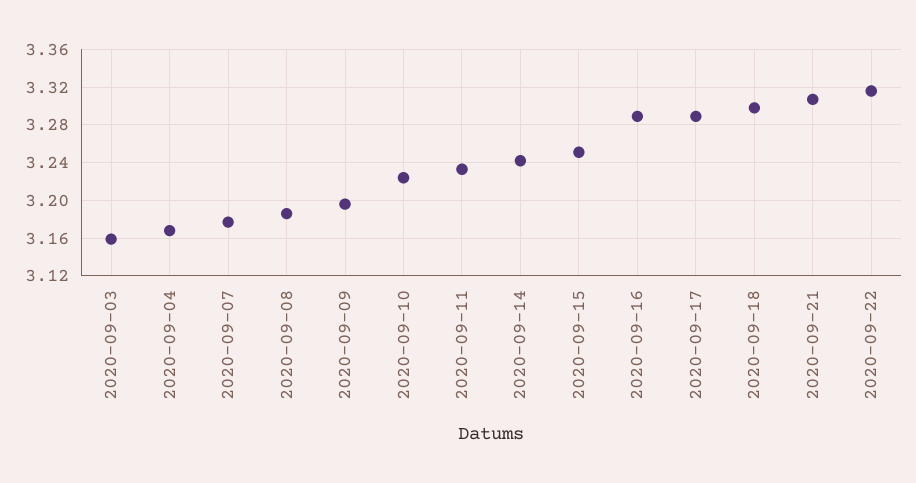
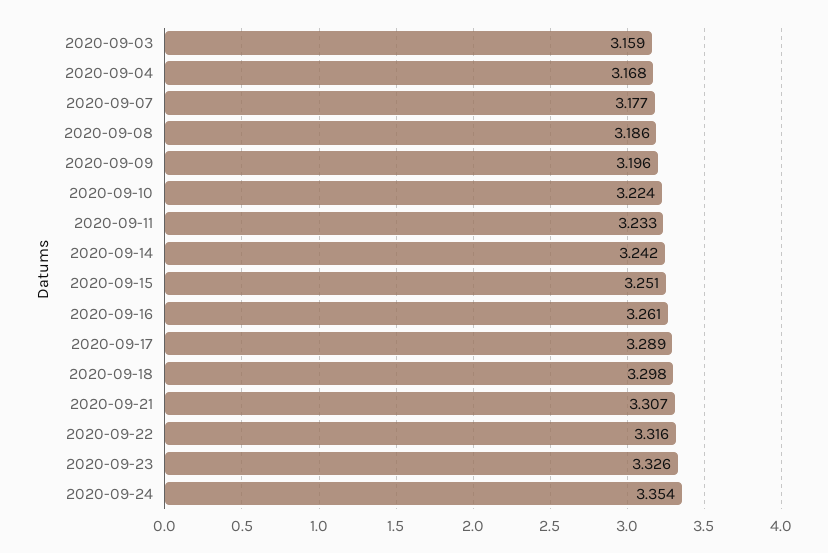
2020-09-16: 3.29 -> 3.261
2020-09-23: none -> 3.326
2020-09-24: none -> 3.354

